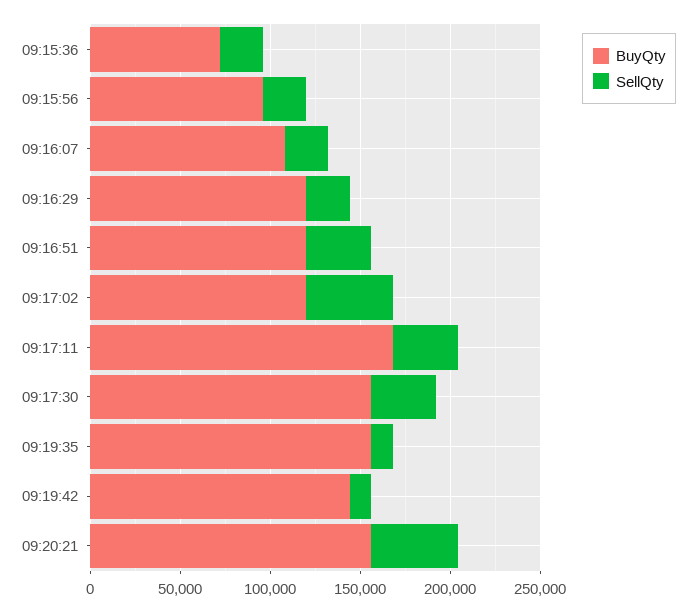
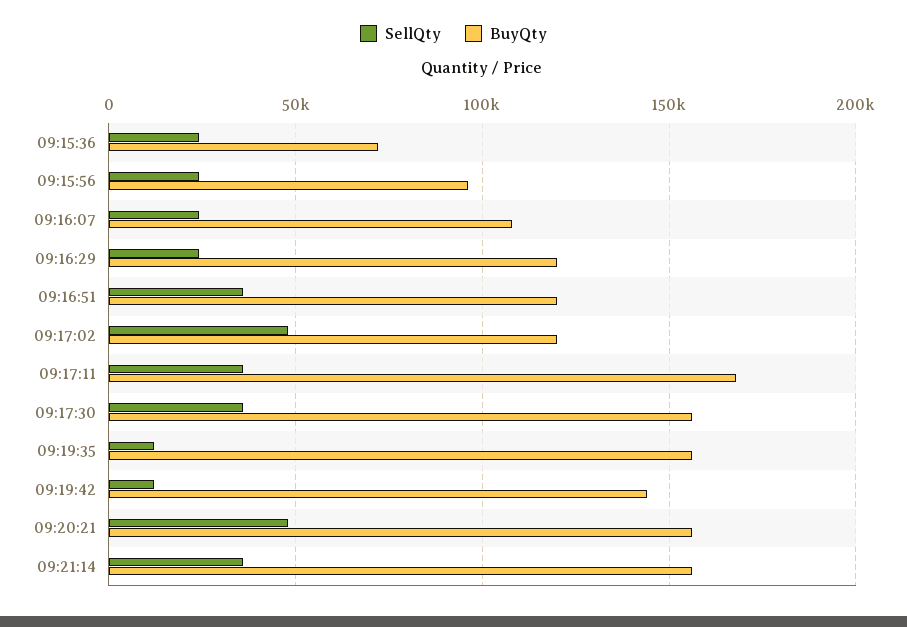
SellQty, 09:21:14: none -> 35000
BuyQty, 09:21:14: none -> 155000

